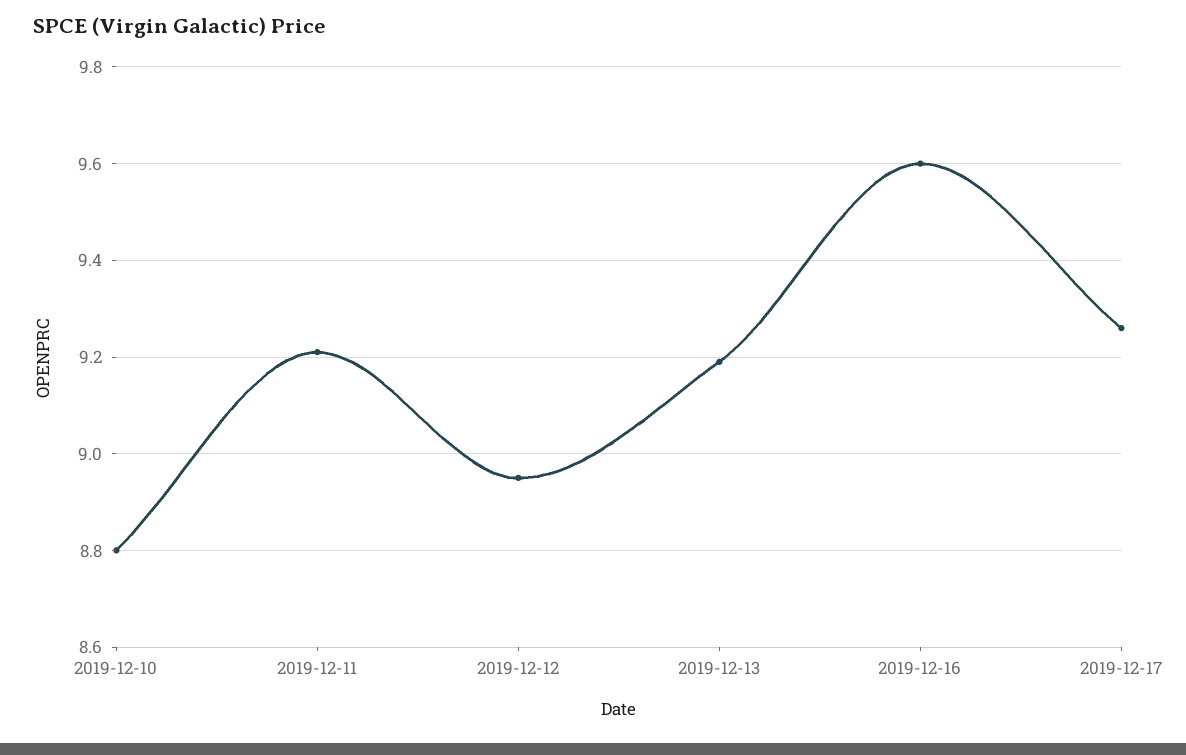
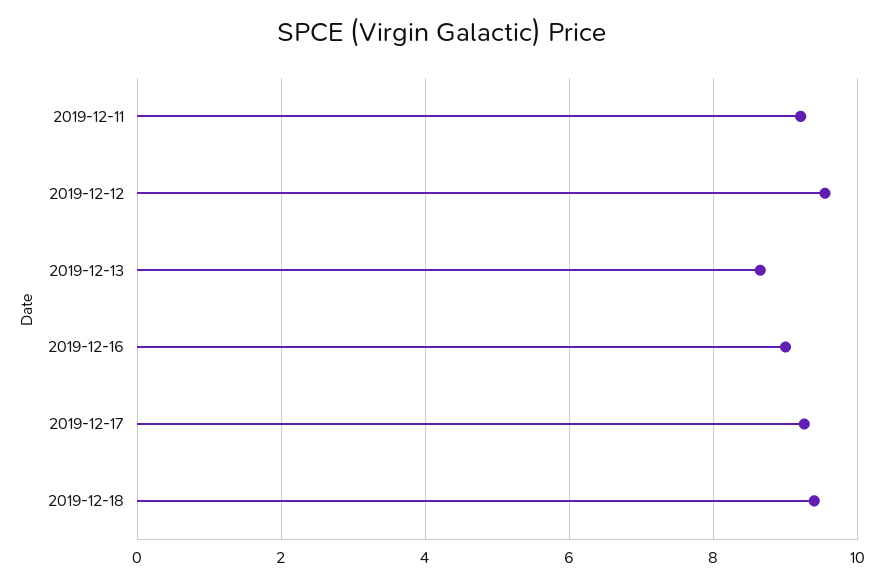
2019-12-10: 8.8 -> none
2019-12-12: 8.95 -> 9.6
2019-12-13: 9.2 -> 8.6
2019-12-16: 9.6 -> 9
2019-12-18: none -> 9.4

